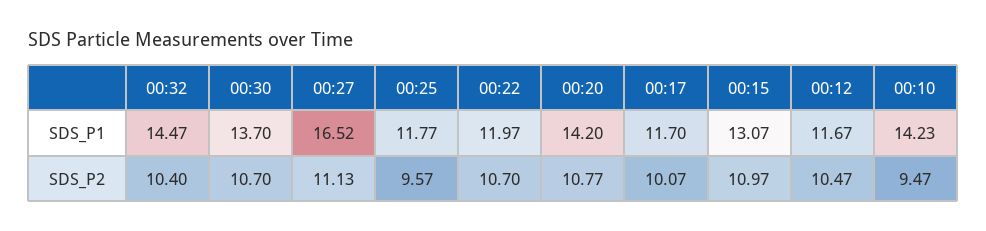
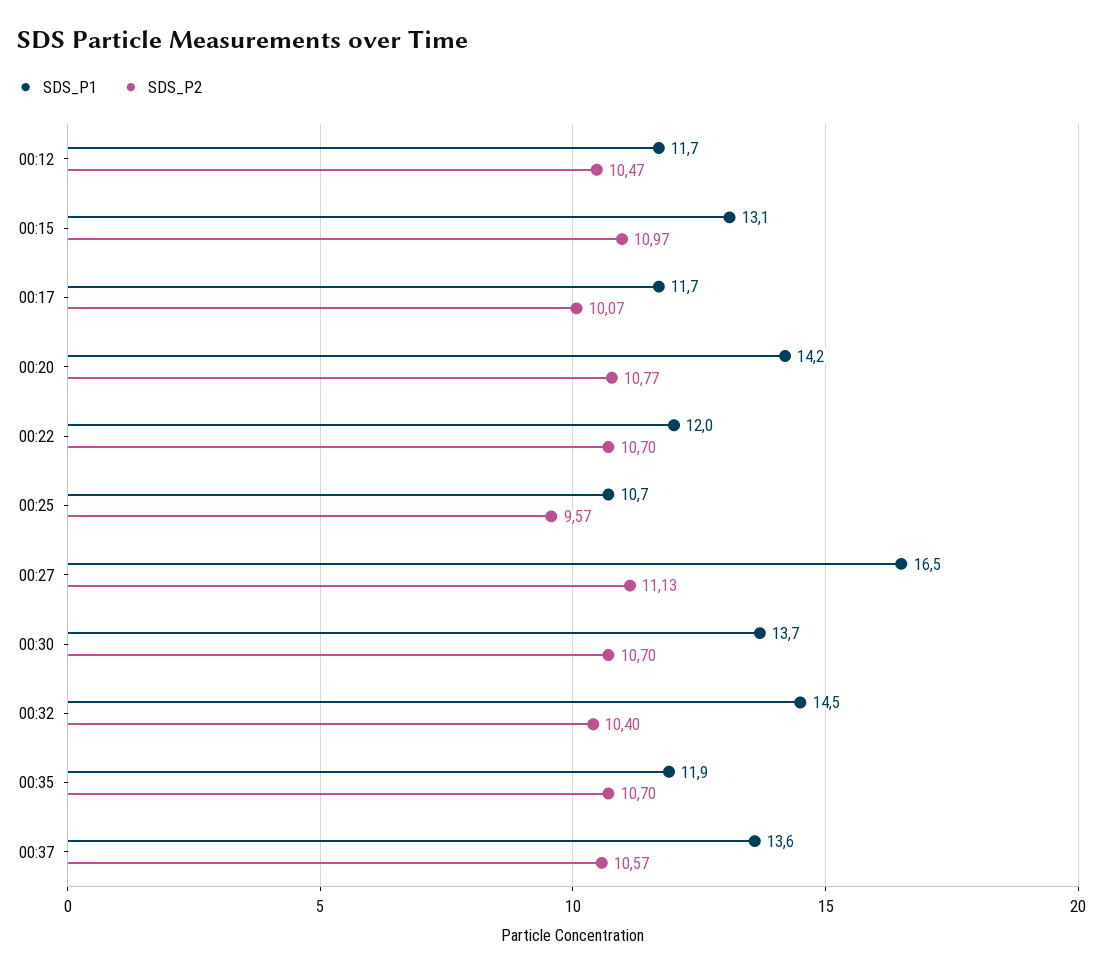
SDS_P1, 00:25: 11.77 -> 10.7
SDS_P1, 00:10: 14.23 -> none
SDS_P2, 00:10: 9.47 -> none
SDS_P1, 00:35: none -> 11.9
SDS_P2, 00:35: none -> 10.7
SDS_P1, 00:37: none -> 13.6
SDS_P2, 00:37: none -> 10.57

